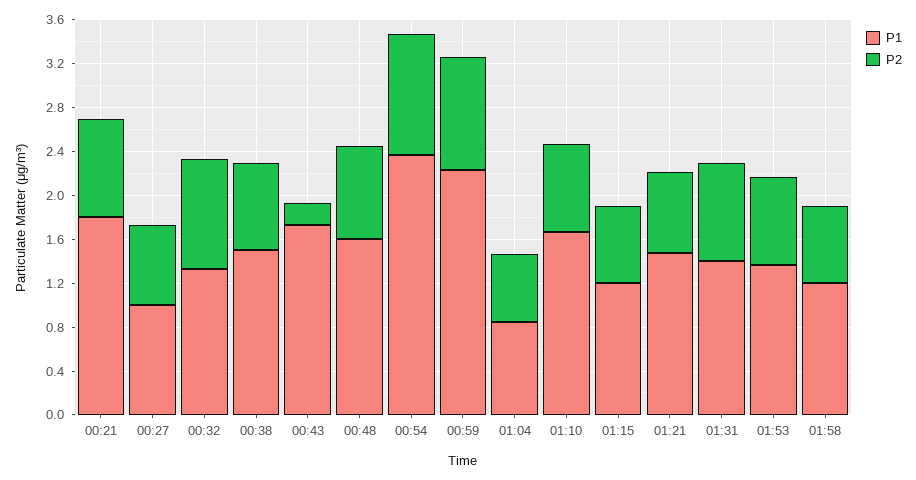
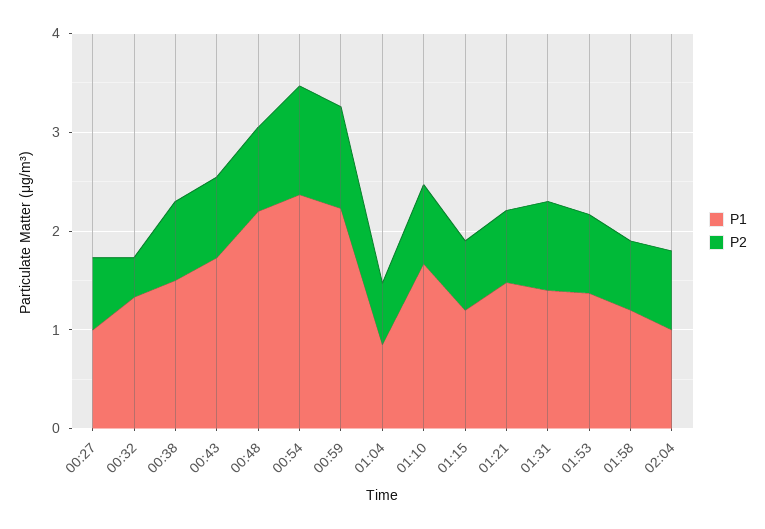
P1, 00:21: 1.8 -> none
P2, 00:21: 0.9 -> none
P2, 00:32: 1 -> 0.4
P2, 00:43: 0.2 -> 0.8
P1, 00:48: 1.6 -> 2.2
P1, 02:04: none -> 1
P2, 02:04: none -> 0.8

